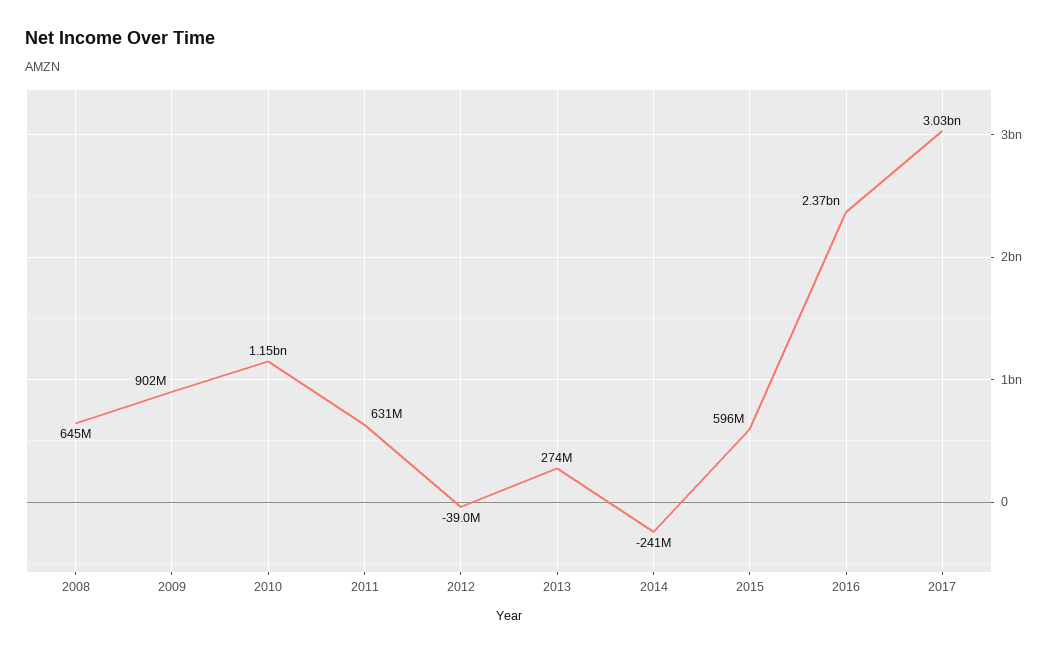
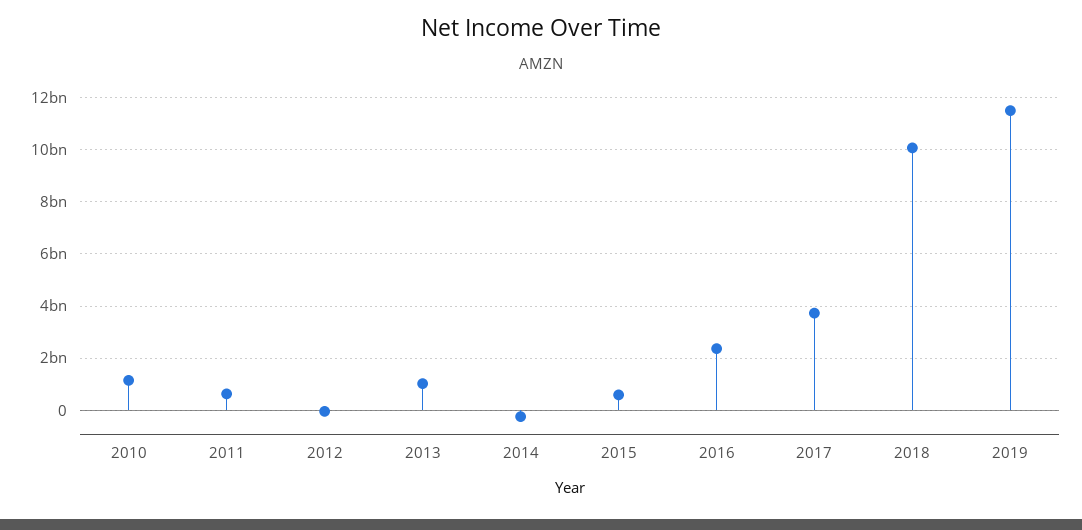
2008: 645000000 -> none
2009: 902000000 -> none
2013: 274000000 -> 1000000000
2017: 3030000000 -> 3750000000
2018: none -> 10000000000
2019: none -> 11500000000

